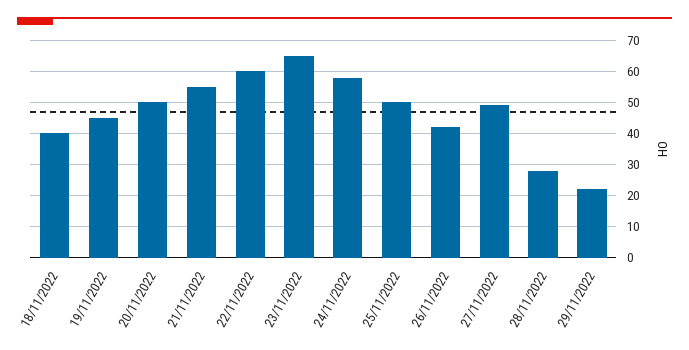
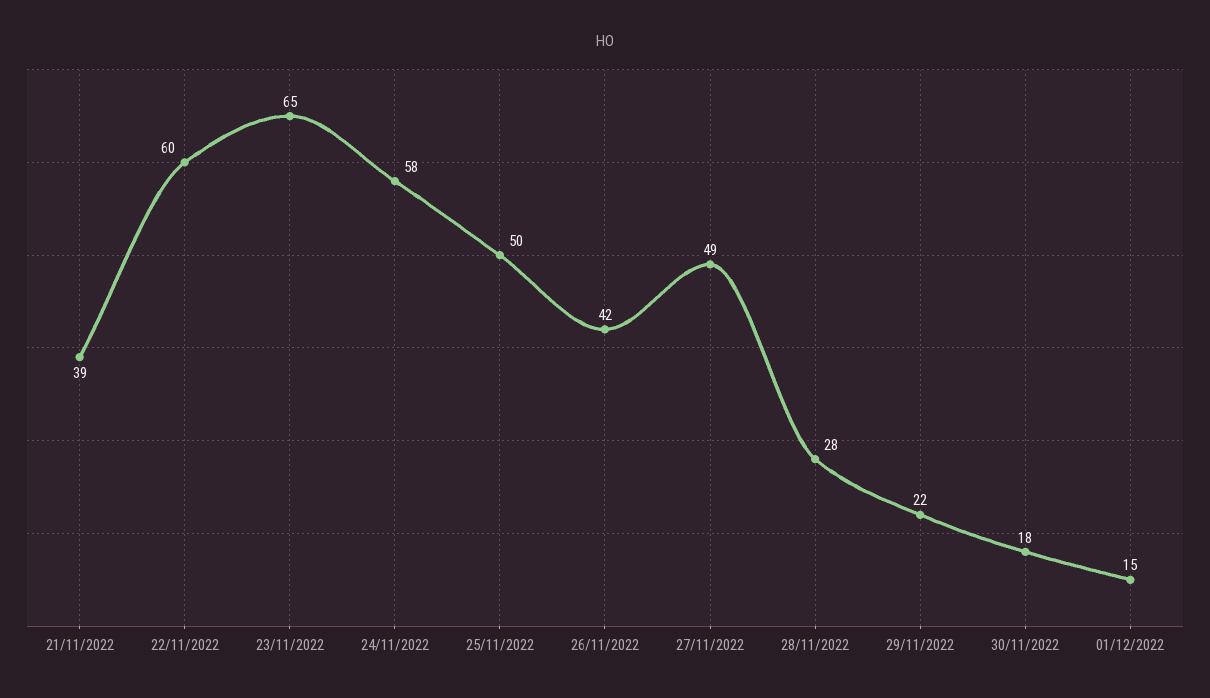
18/11/2022: 40 -> none
19/11/2022: 45 -> none
20/11/2022: 50 -> none
21/11/2022: 55 -> 39
30/11/2022: none -> 18
01/12/2022: none -> 15

